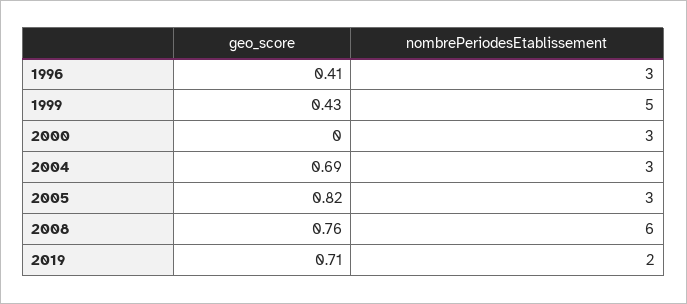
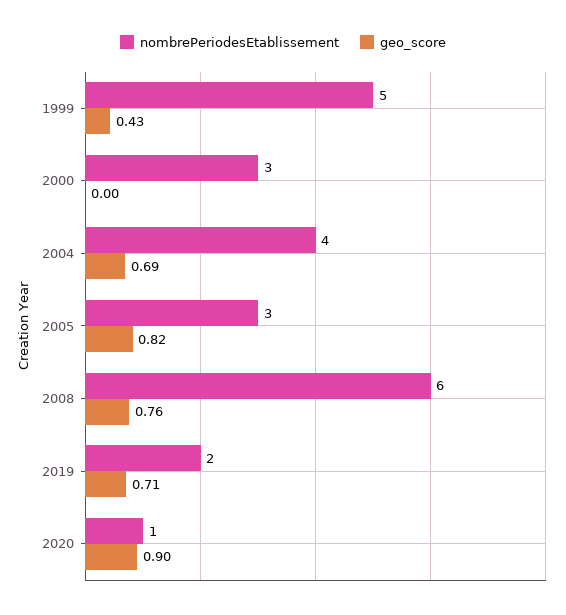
geo_score, 1996: 0.41 -> none
nombrePeriodesEtablissement, 1996: 3 -> none
nombrePeriodesEtablissement, 2004: 3 -> 4
nombrePeriodesEtablissement, 2020: none -> 1
geo_score, 2020: none -> 0.9

